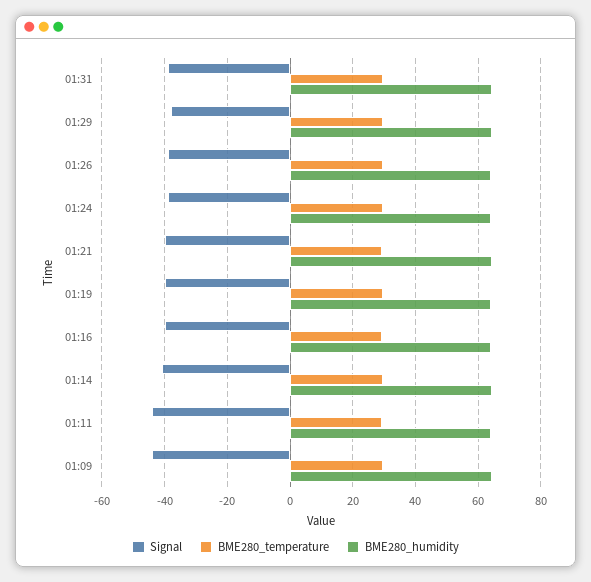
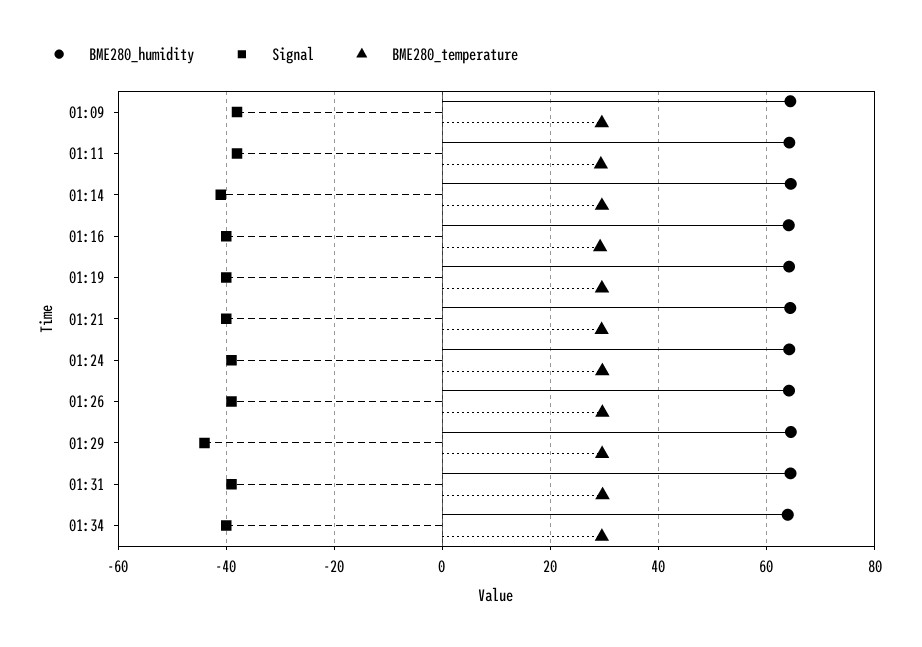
Signal, 01:29: -38 -> -44
Signal, 01:11: -44 -> -38
Signal, 01:09: -44 -> -38
BME280_humidity, 01:34: none -> 64
Signal, 01:34: none -> -40
BME280_temperature, 01:34: none -> 30

